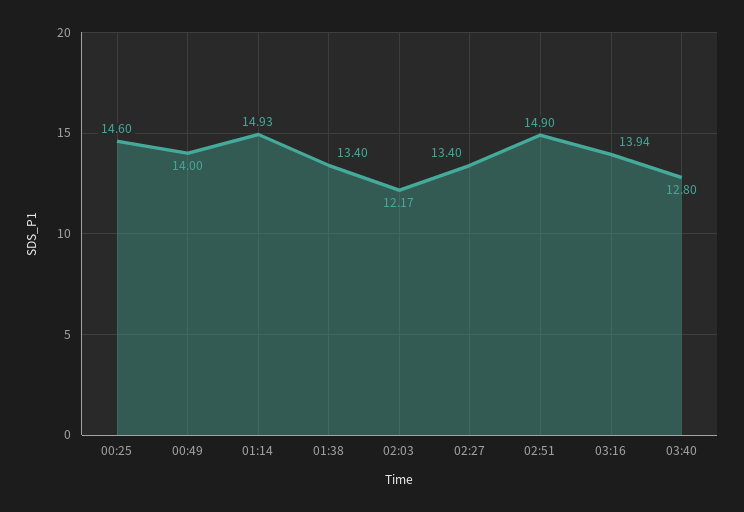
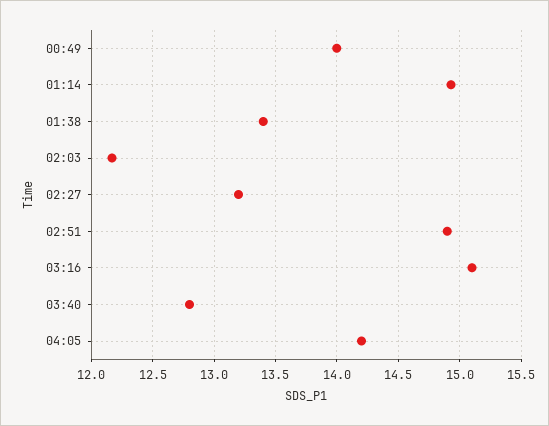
00:25: 14.6 -> none
02:27: 13.4 -> 13.2
03:16: 13.94 -> 15.1
04:05: none -> 14.2

